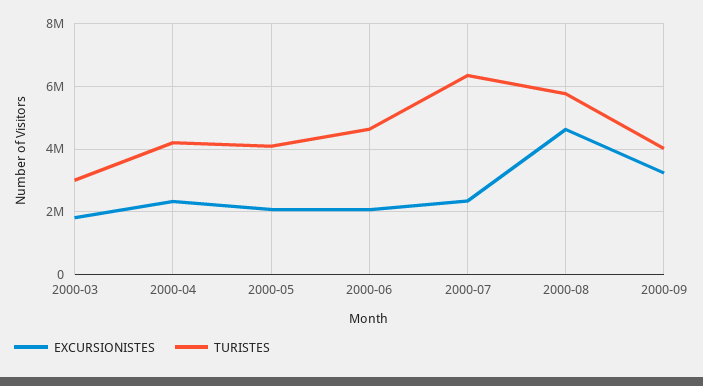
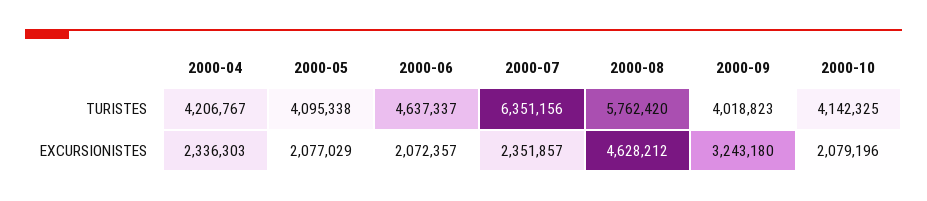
EXCURSIONISTES, 2000-03: 1800000 -> none
TURISTES, 2000-03: 3000000 -> none
TURISTES, 2000-10: none -> 4142325
EXCURSIONISTES, 2000-10: none -> 2079196

